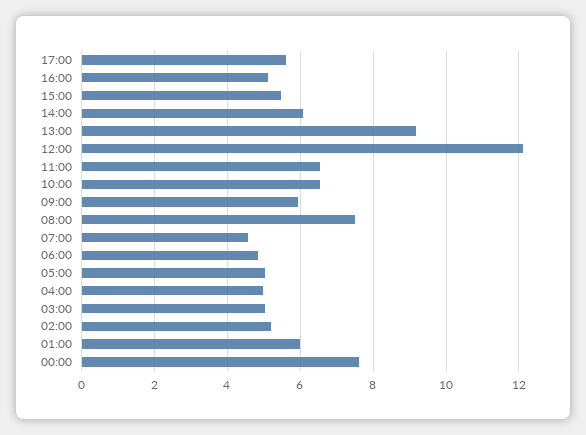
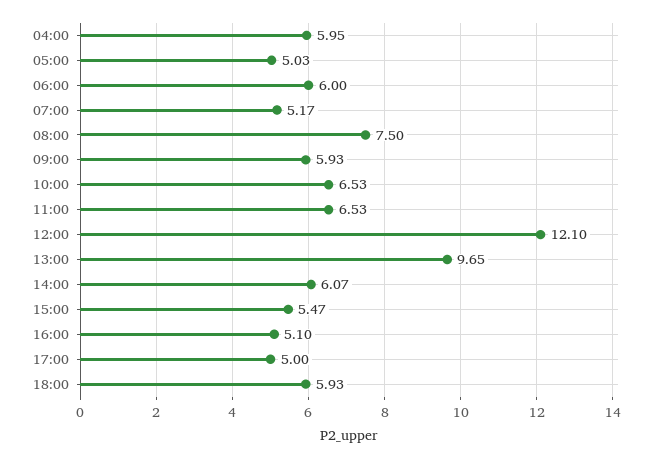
17:00: 5.6 -> 5
13:00: 9.2 -> 9.65
07:00: 4.6 -> 5.17
06:00: 4.8 -> 6
04:00: 5 -> 5.95
03:00: 5 -> none
02:00: 5.2 -> none
01:00: 6 -> none
00:00: 7.6 -> none
18:00: none -> 5.93

